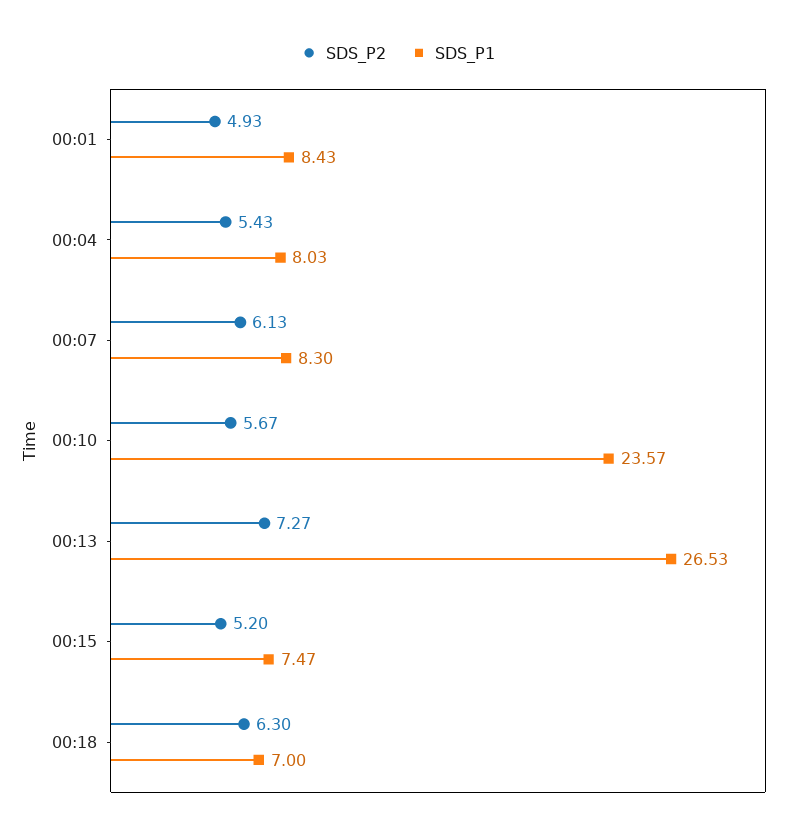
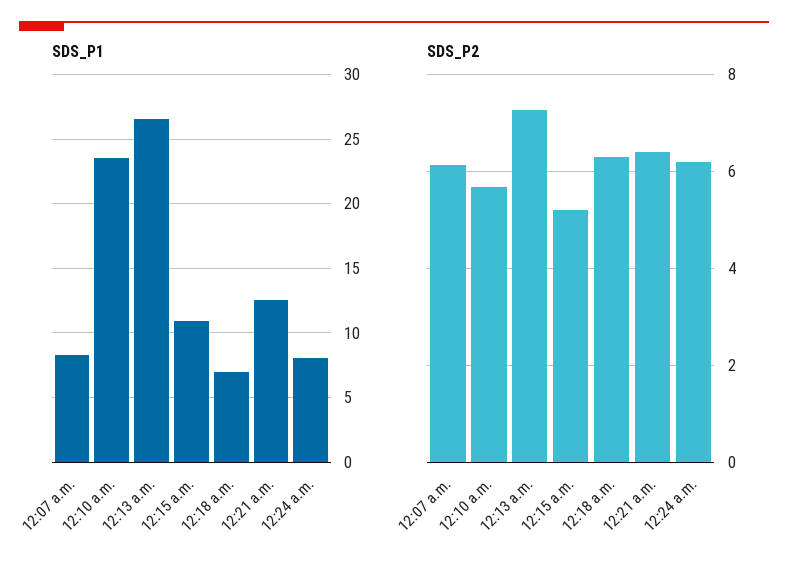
SDS_P2, 00:01: 4.93 -> none
SDS_P1, 00:01: 8.43 -> none
SDS_P2, 00:04: 5.43 -> none
SDS_P1, 00:04: 8.03 -> none
SDS_P1, 00:15: 7.47 -> 11
SDS_P1, 12:21 a.m.: none -> 12.5
SDS_P1, 12:24 a.m.: none -> 8
SDS_P2, 12:21 a.m.: none -> 6.4
SDS_P2, 12:24 a.m.: none -> 6.2

